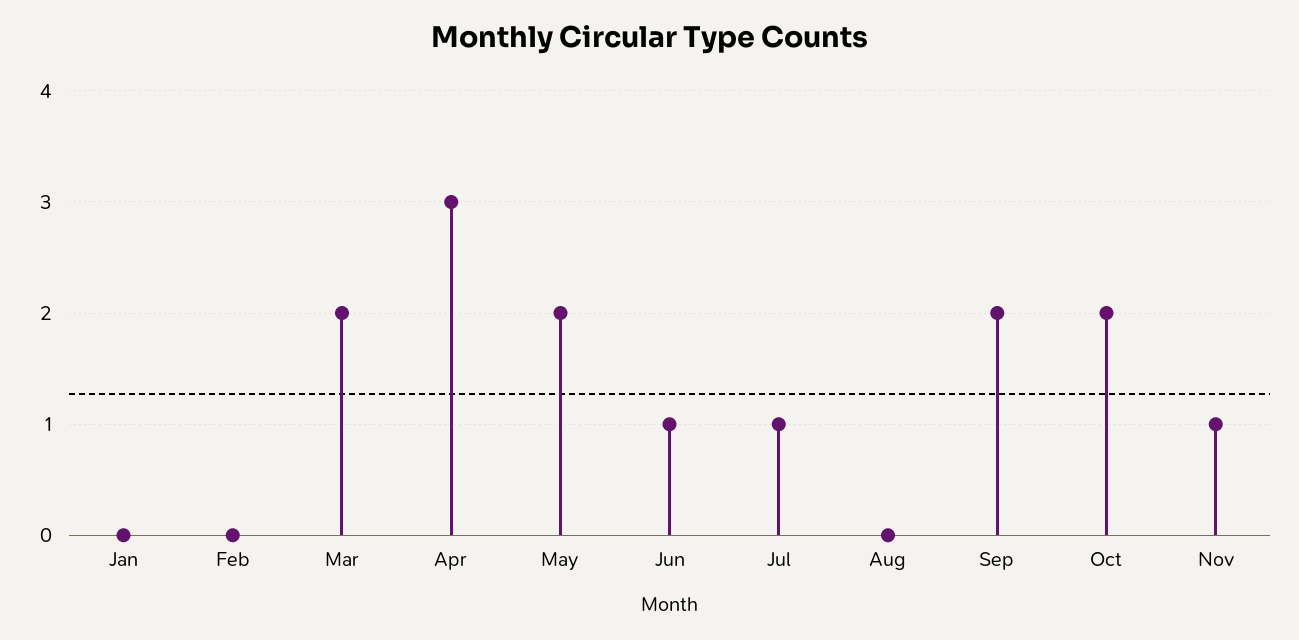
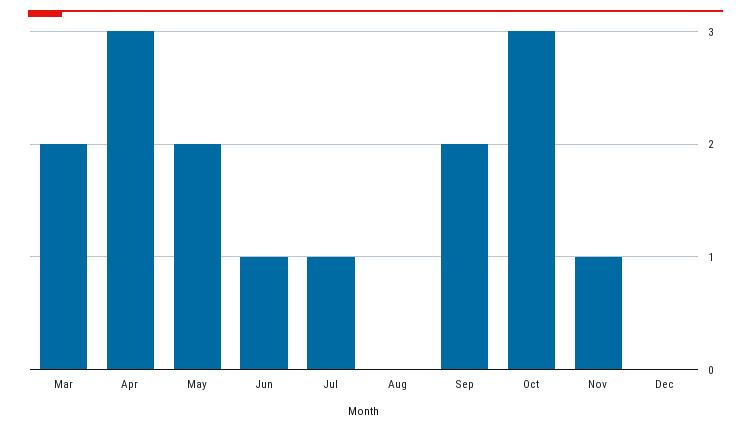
Jan: 0 -> none
Feb: 0 -> none
Oct: 2 -> 3
Dec: none -> 0

